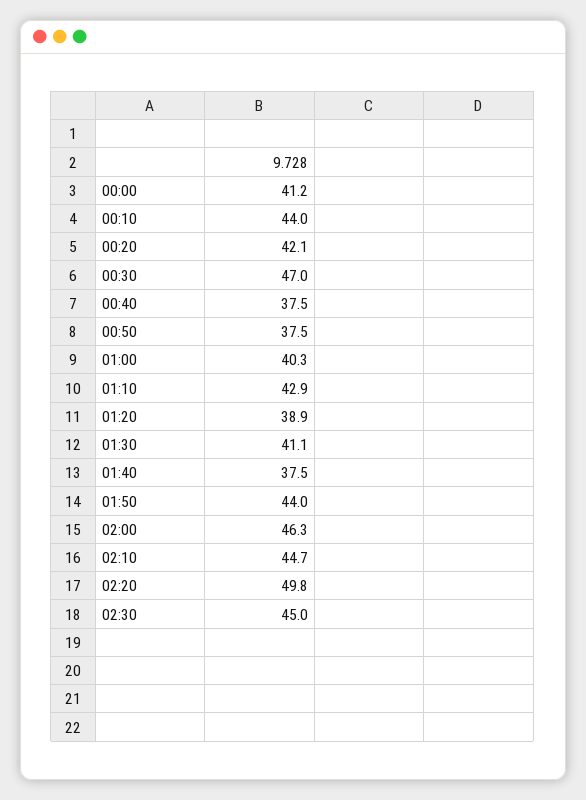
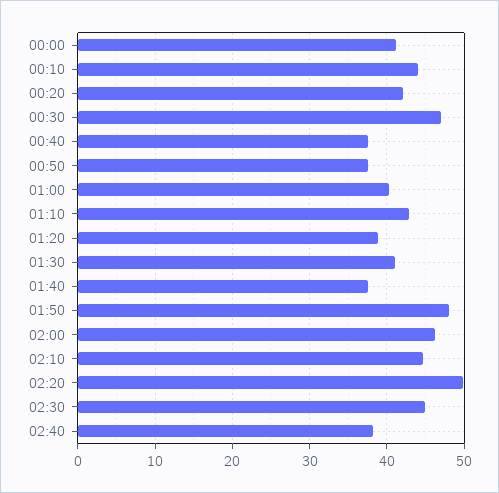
01:50: 44 -> 48
02:40: none -> 38

